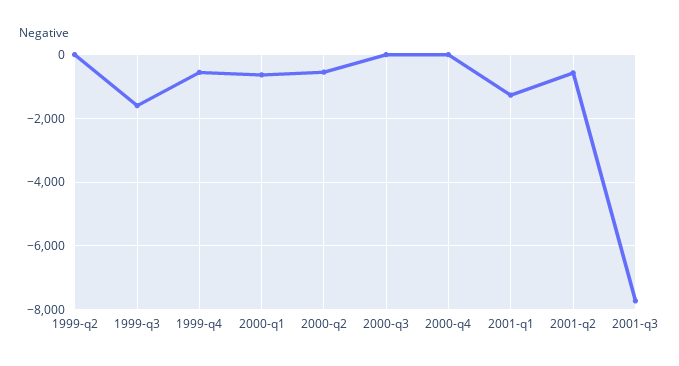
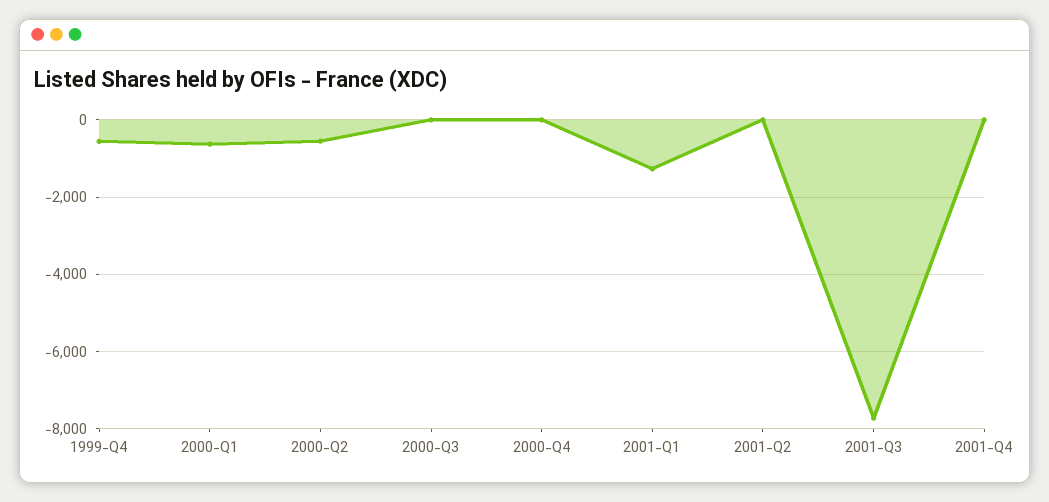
1999-q2: 0 -> none
1999-q3: -1600 -> none
2001-q2: -600 -> 0
2001-Q4: none -> 0

